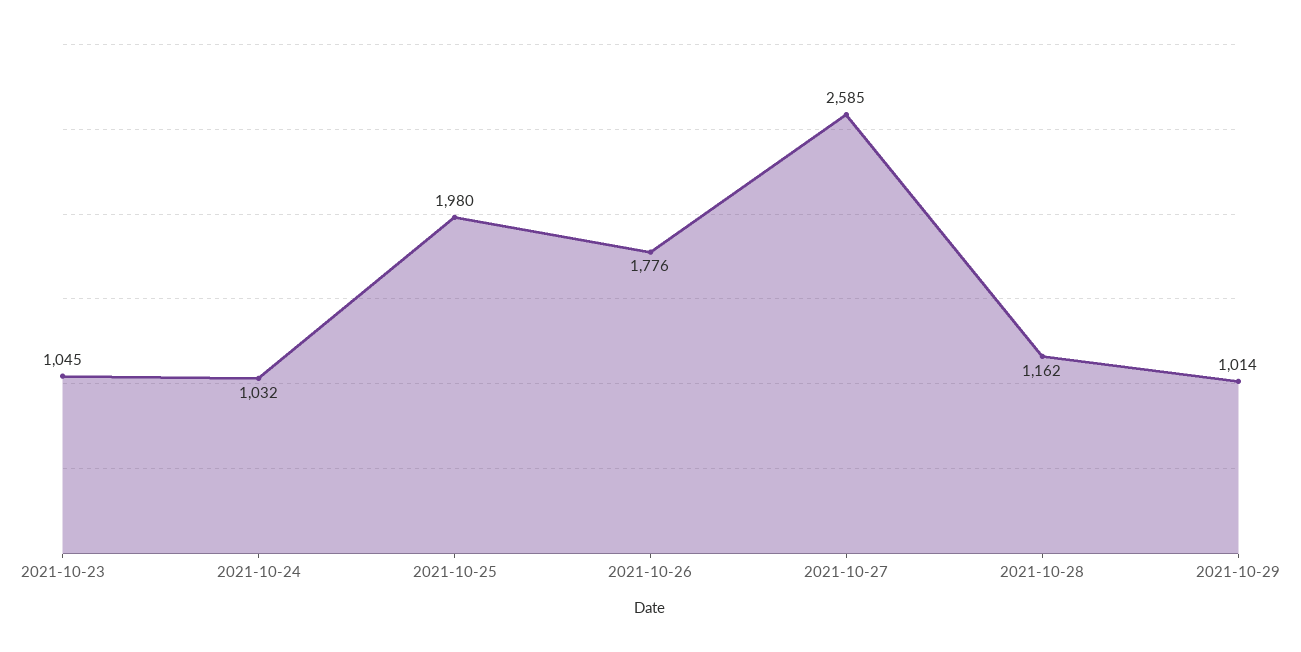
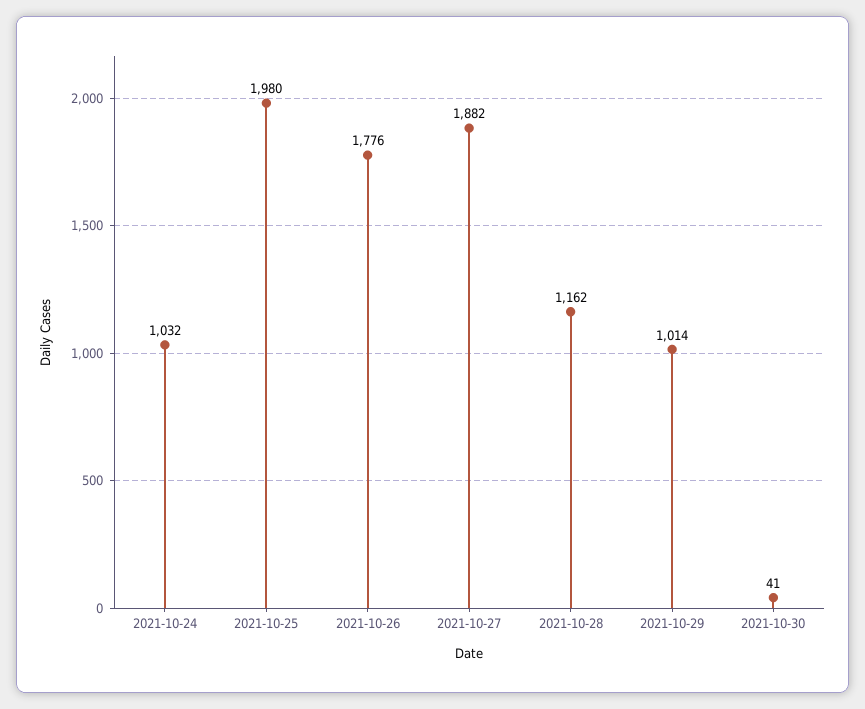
2021-10-23: 1045 -> none
2021-10-27: 2585 -> 1882
2021-10-30: none -> 41

